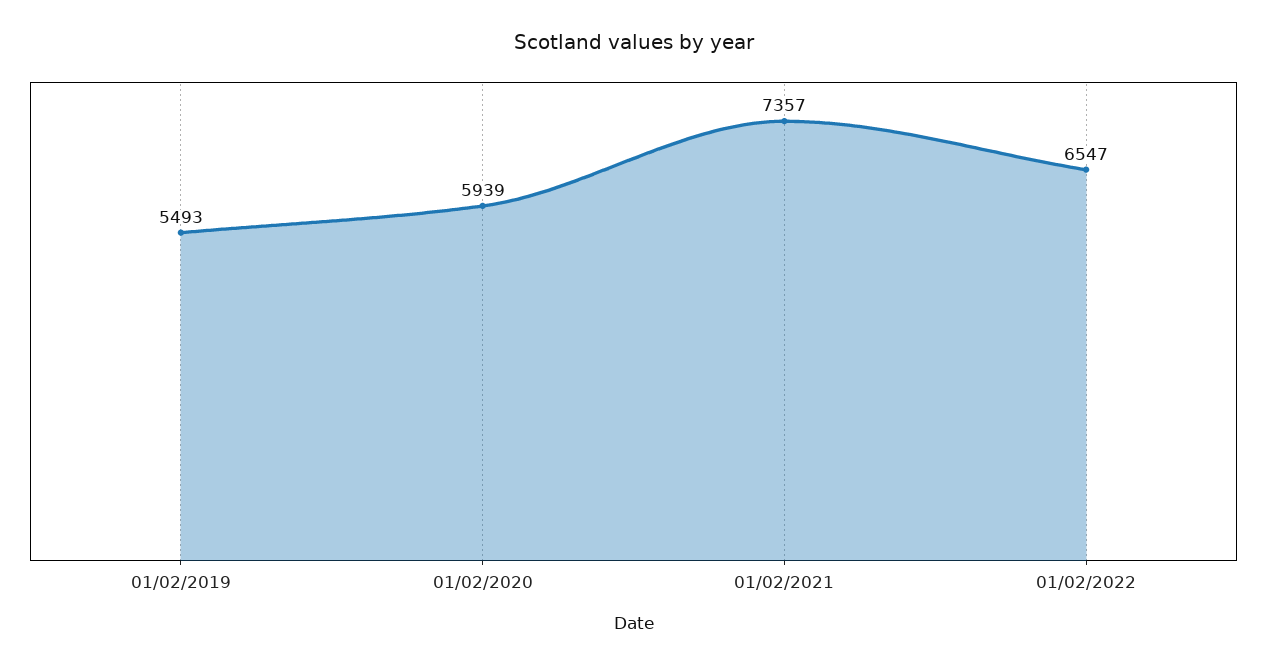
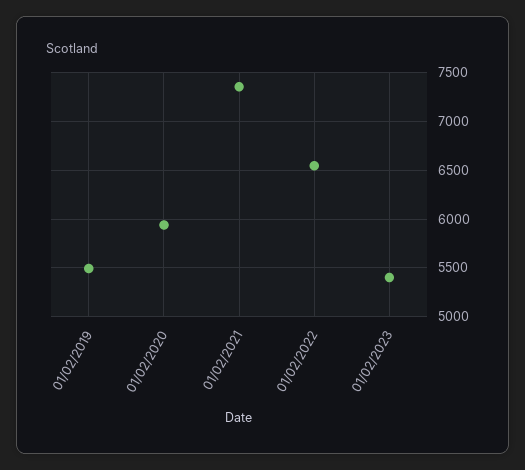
01/02/2023: none -> 5400

